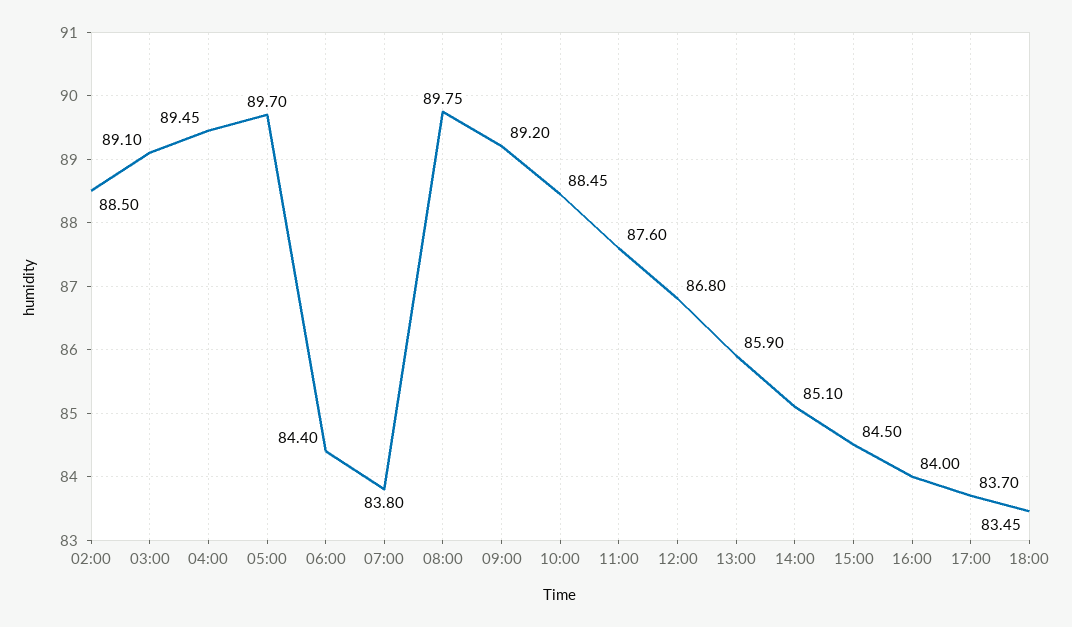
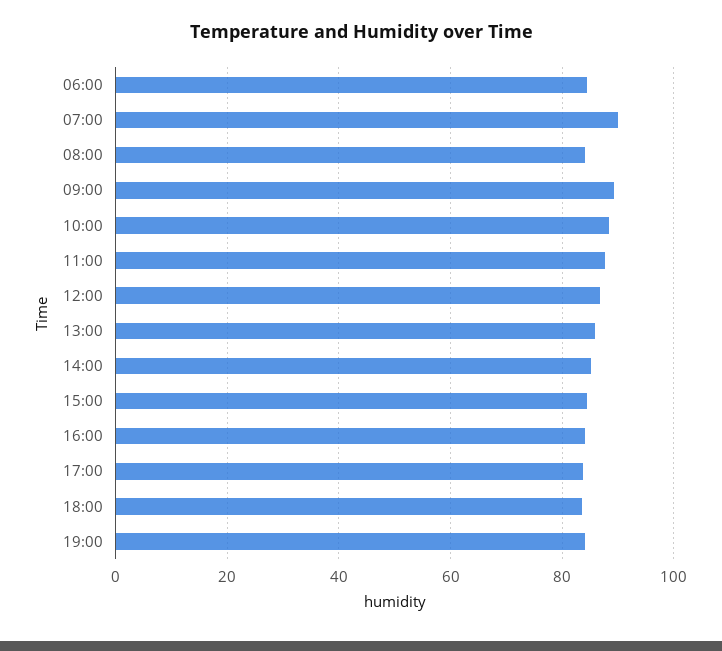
02:00: 88.5 -> none
03:00: 89.1 -> none
04:00: 89.45 -> none
05:00: 89.7 -> none
07:00: 83.8 -> 90
08:00: 89.75 -> 84
19:00: none -> 84

